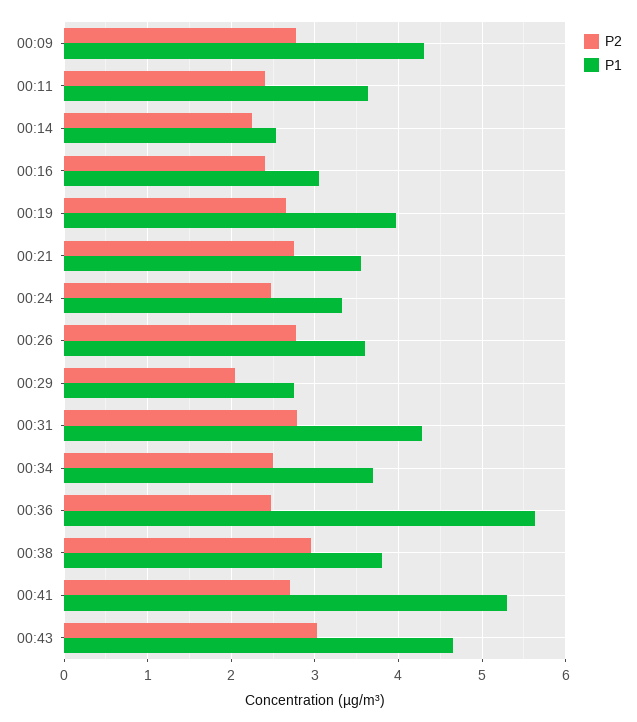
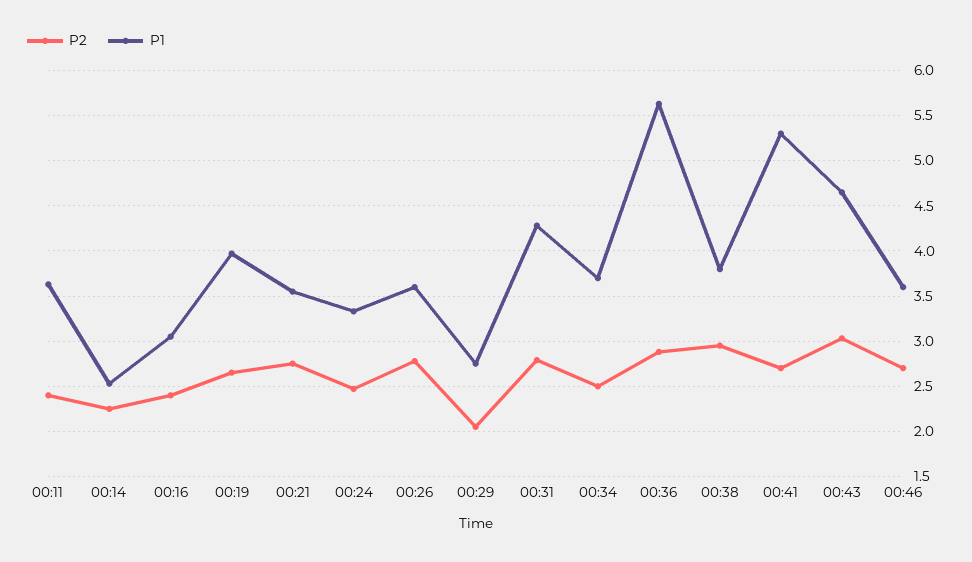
P2, 00:09: 2.8 -> none
P1, 00:09: 4.3 -> none
P2, 00:36: 2.5 -> 2.9
P2, 00:46: none -> 2.7
P1, 00:46: none -> 3.6

